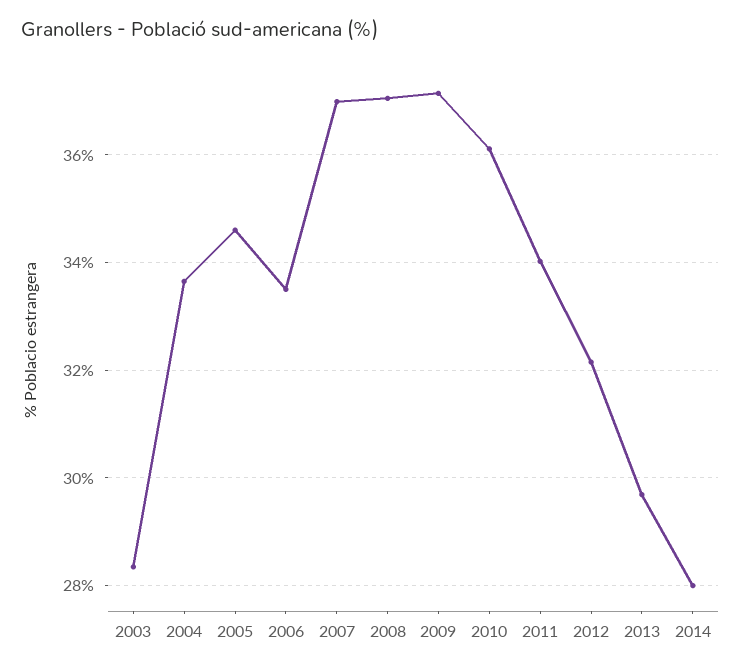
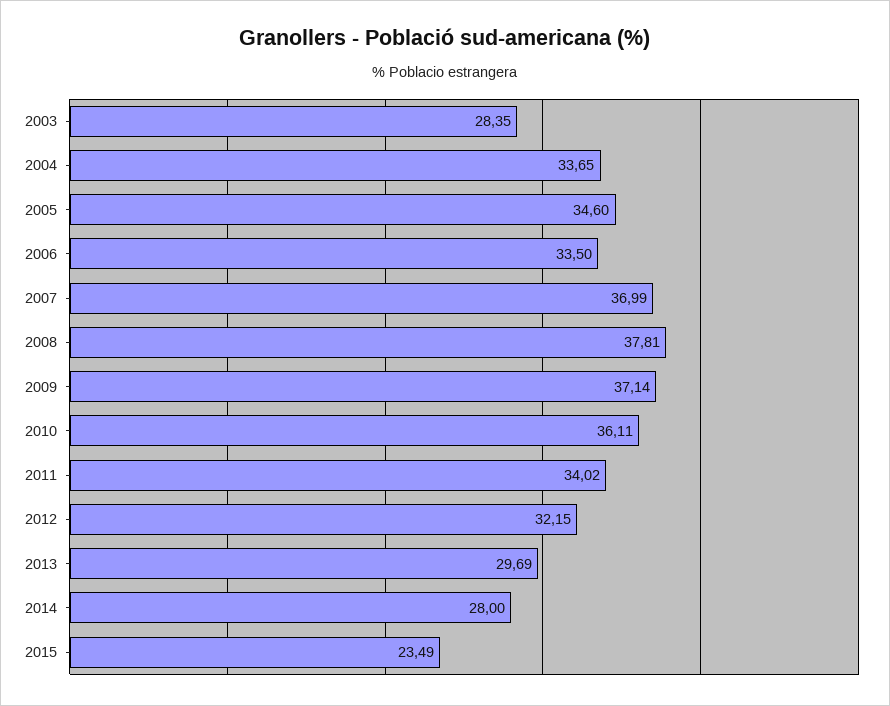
2008: 37 -> 37.81
2015: none -> 23.49

